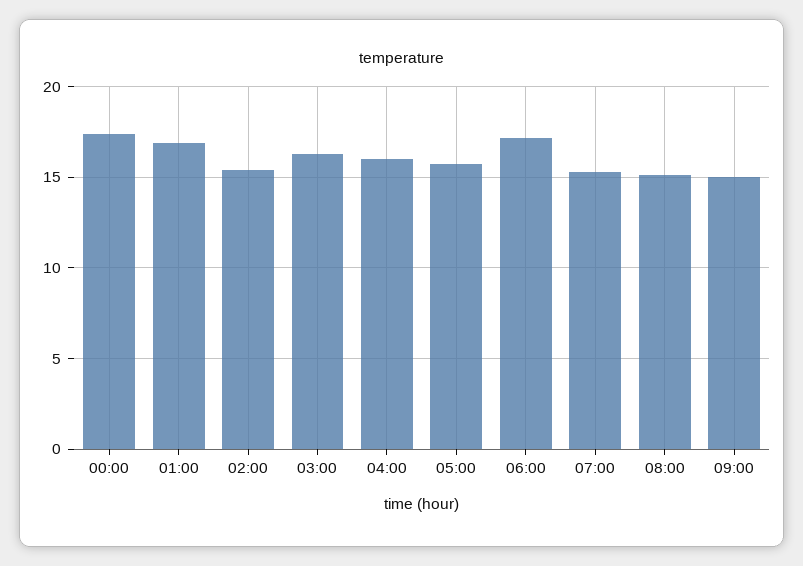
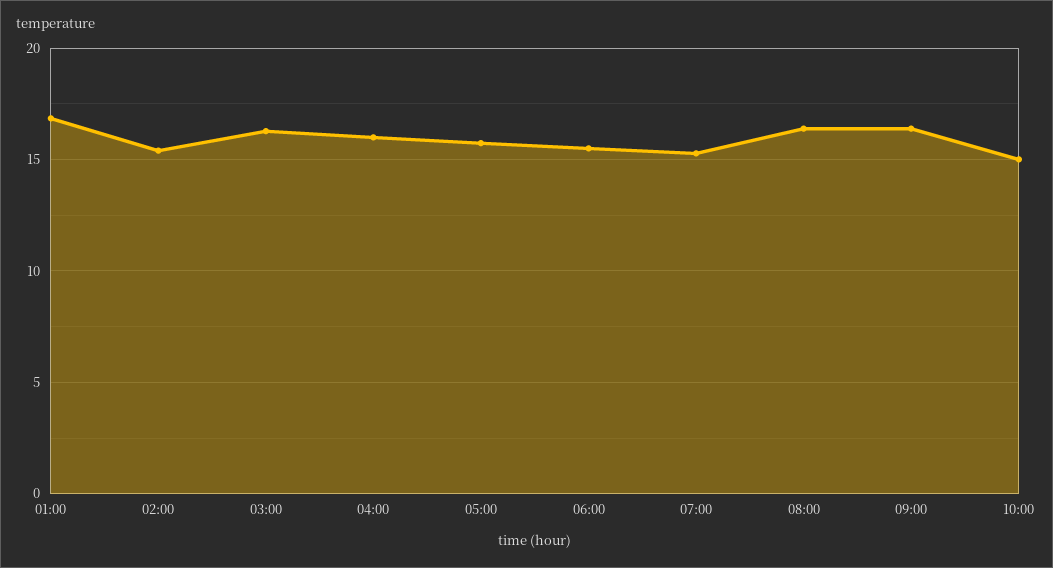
00:00: 17.5 -> none
06:00: 17 -> 15.5
08:00: 15 -> 16.5
09:00: 15 -> 16.5
10:00: none -> 15

